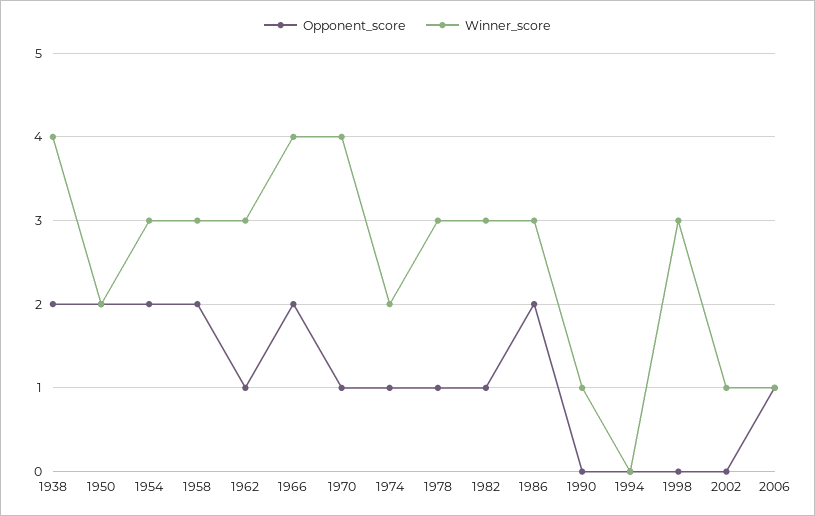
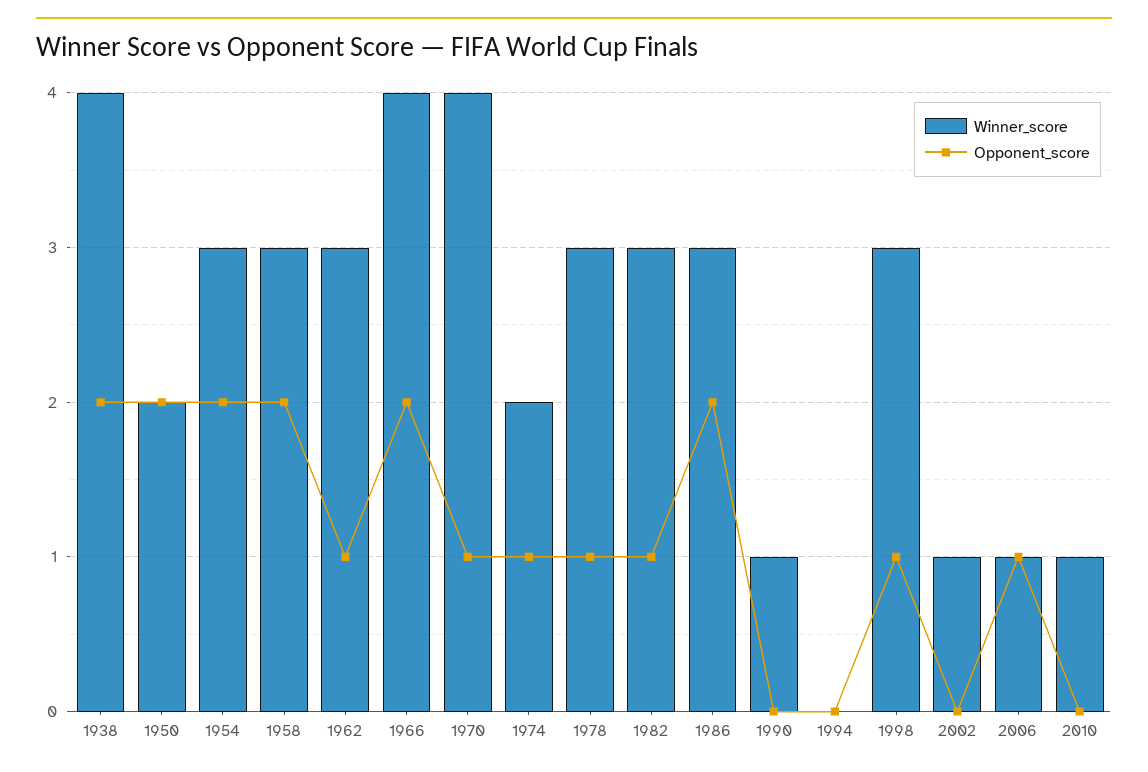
Opponent_score, 1998: 0 -> 1
Winner_score, 2010: none -> 1
Opponent_score, 2010: none -> 0

